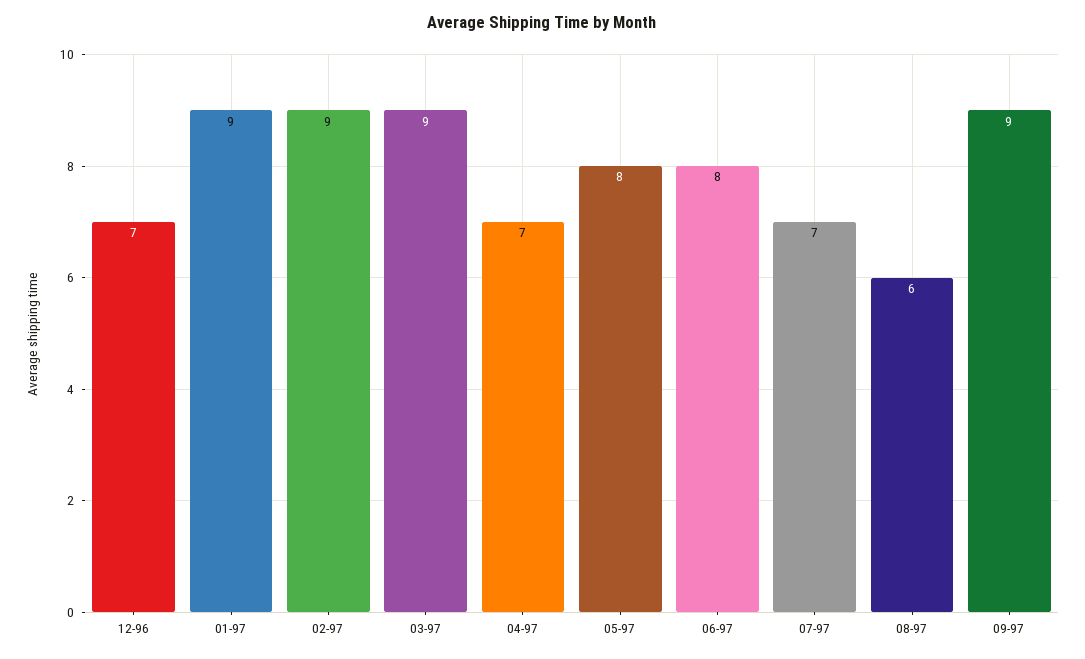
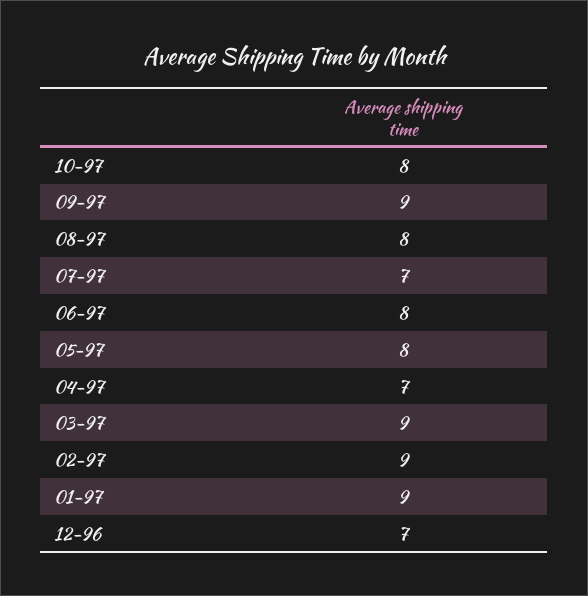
08-97: 6 -> 8
10-97: none -> 8

